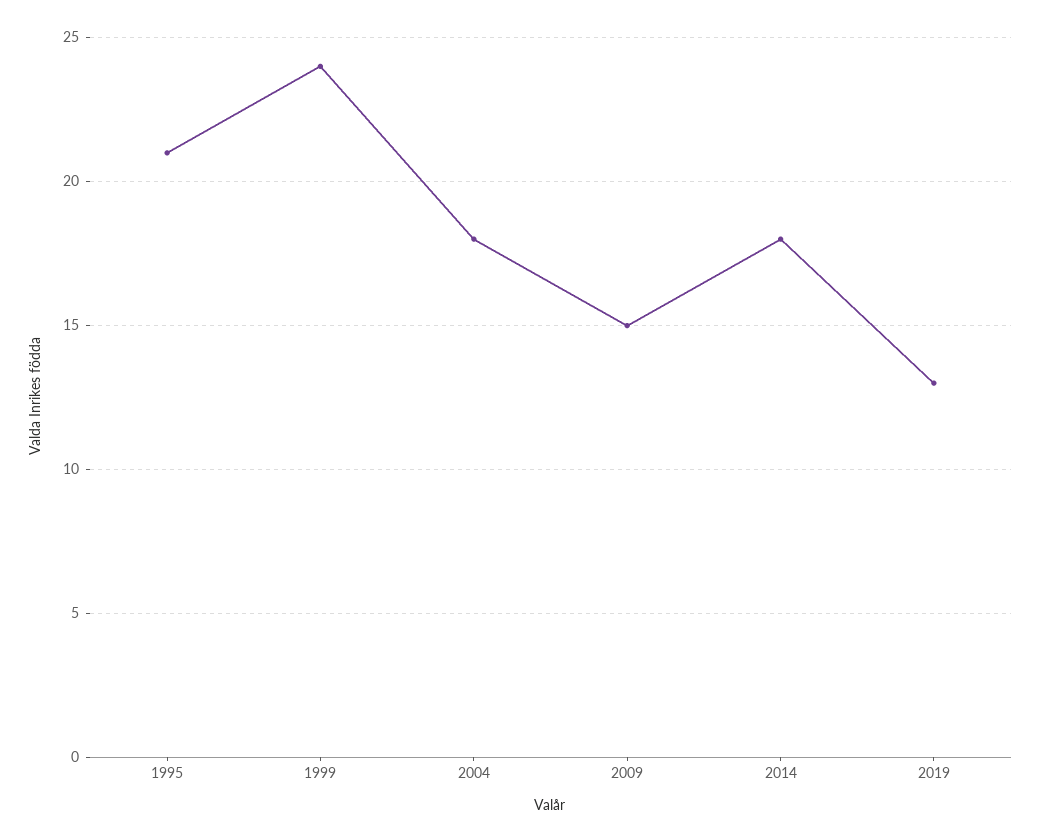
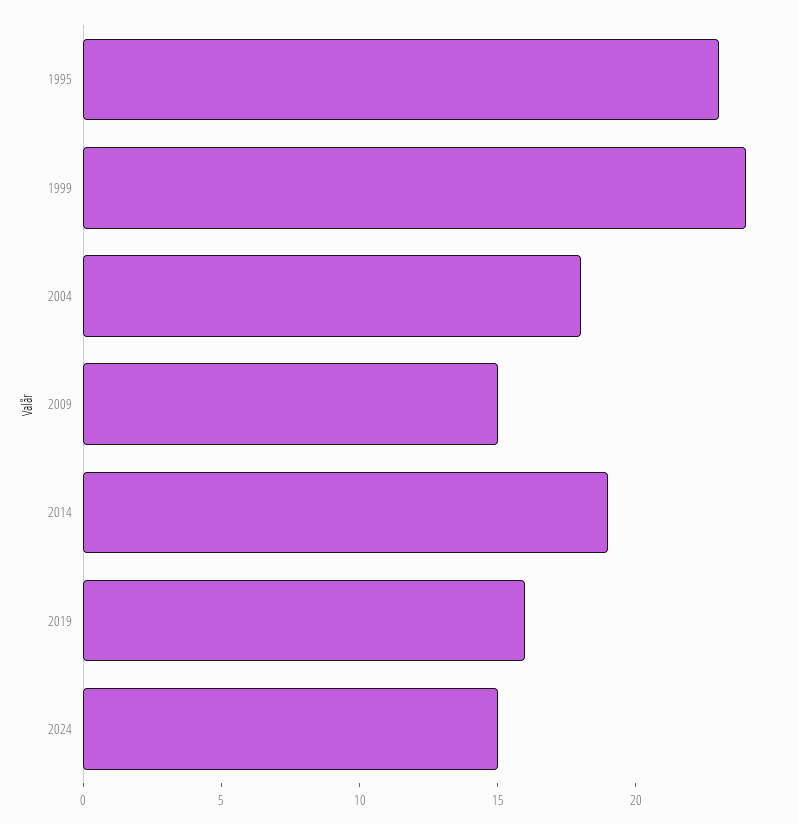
1995: 21 -> 23
2014: 18 -> 19
2019: 13 -> 16
2024: none -> 15

